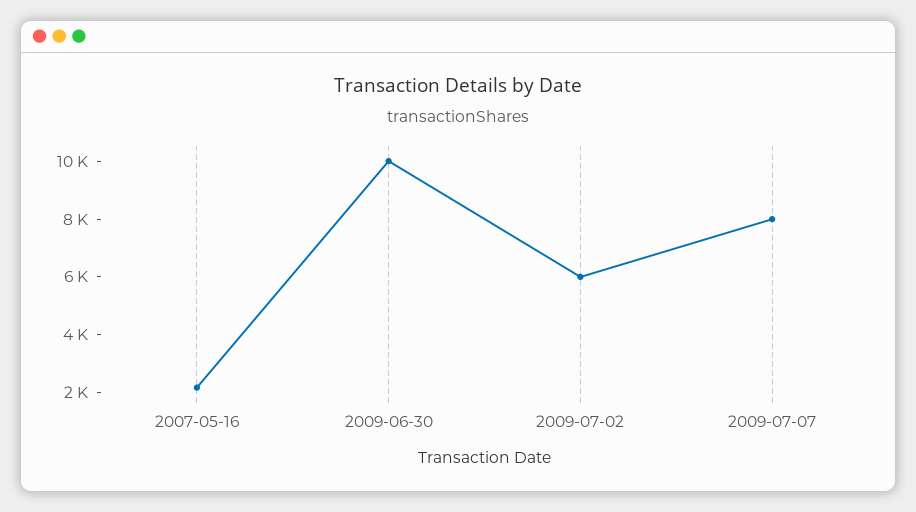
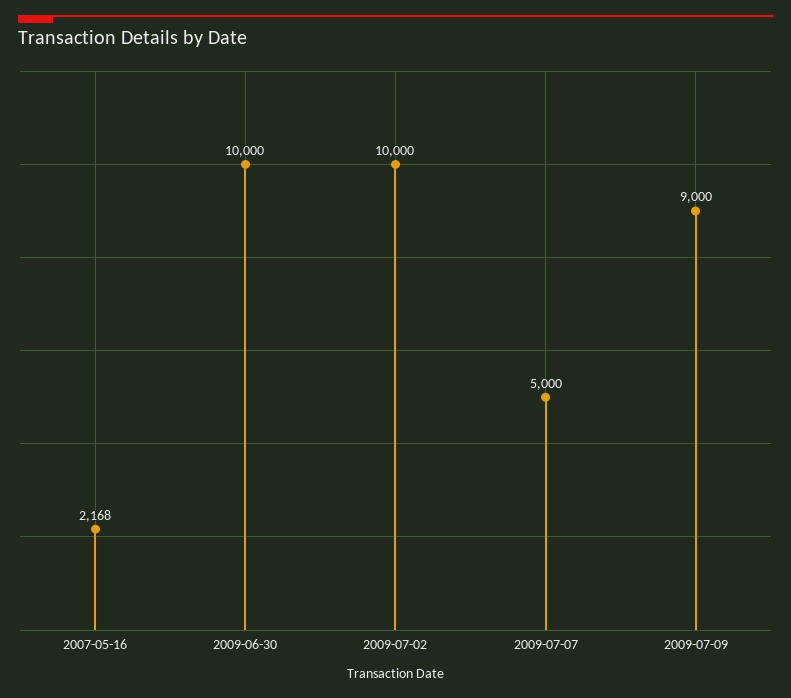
2009-07-02: 6000 -> 10000
2009-07-07: 8000 -> 5000
2009-07-09: none -> 9000

